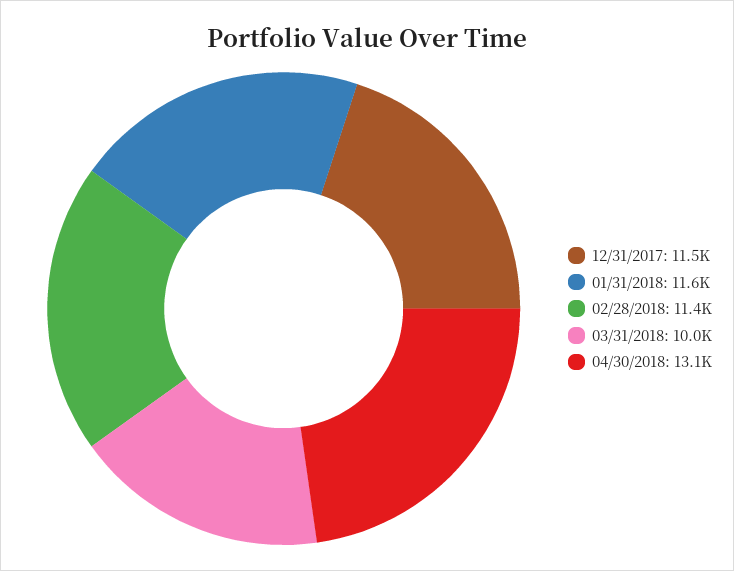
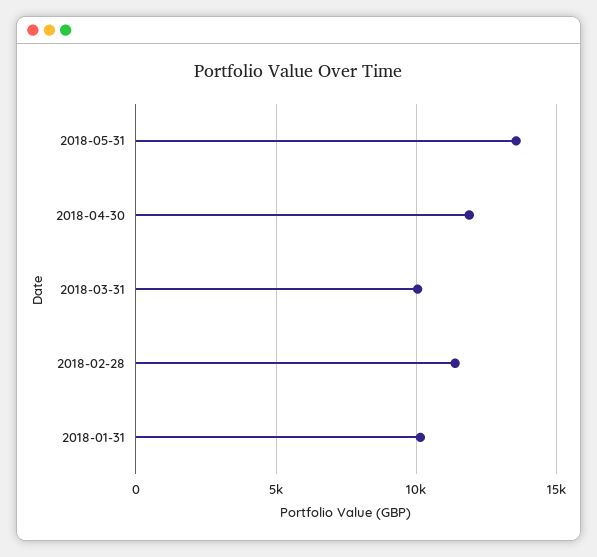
12/31/2017: 11500 -> none
01/31/2018: 11600 -> 10000
04/30/2018: 13100 -> 12000
2018-05-31: none -> 13500

